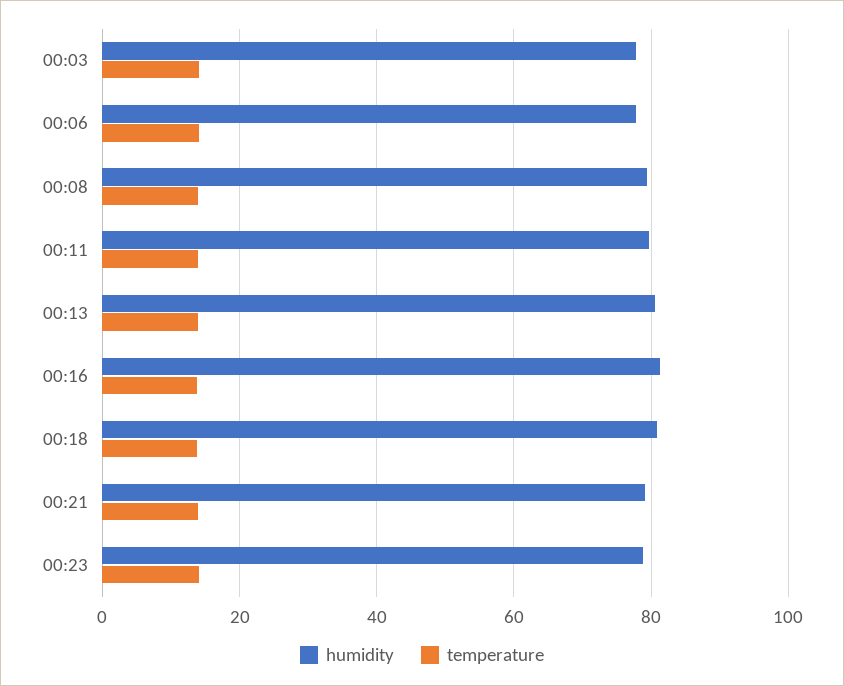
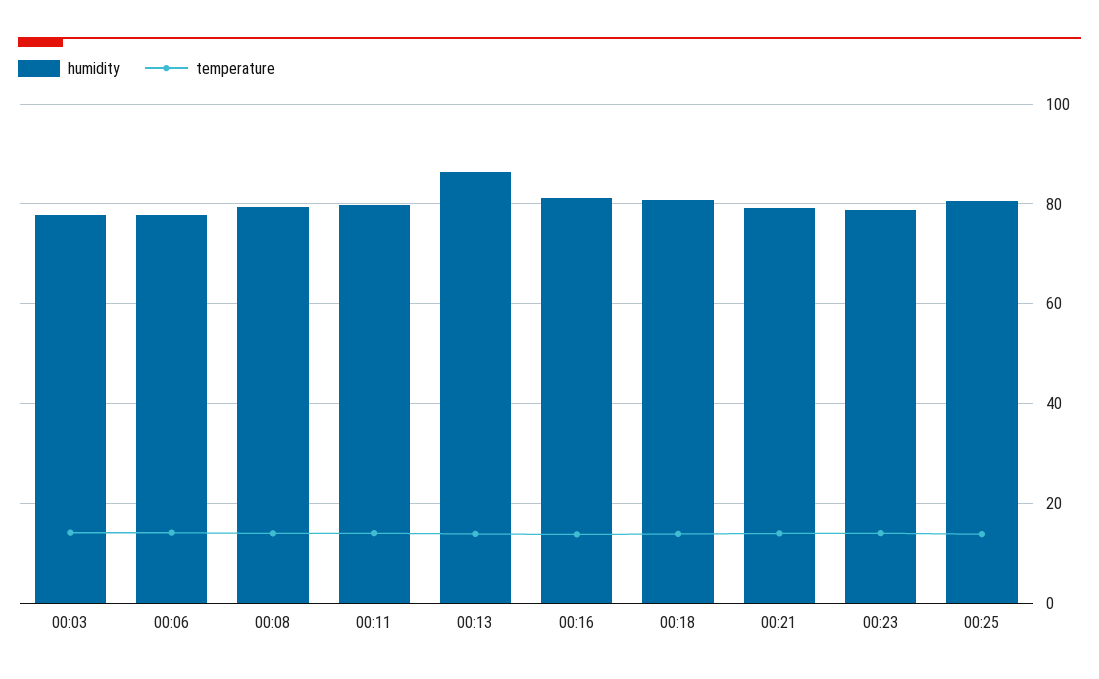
humidity, 00:13: 80 -> 86
humidity, 00:25: none -> 80
temperature, 00:25: none -> 14

